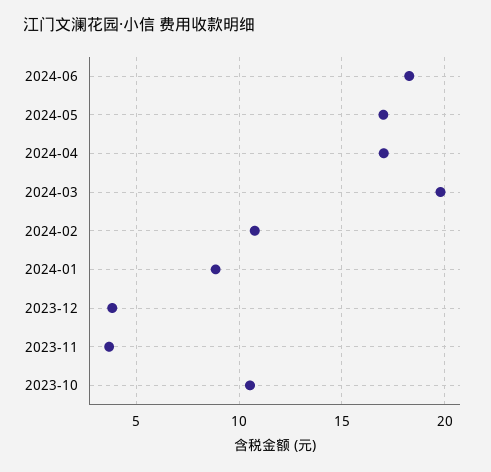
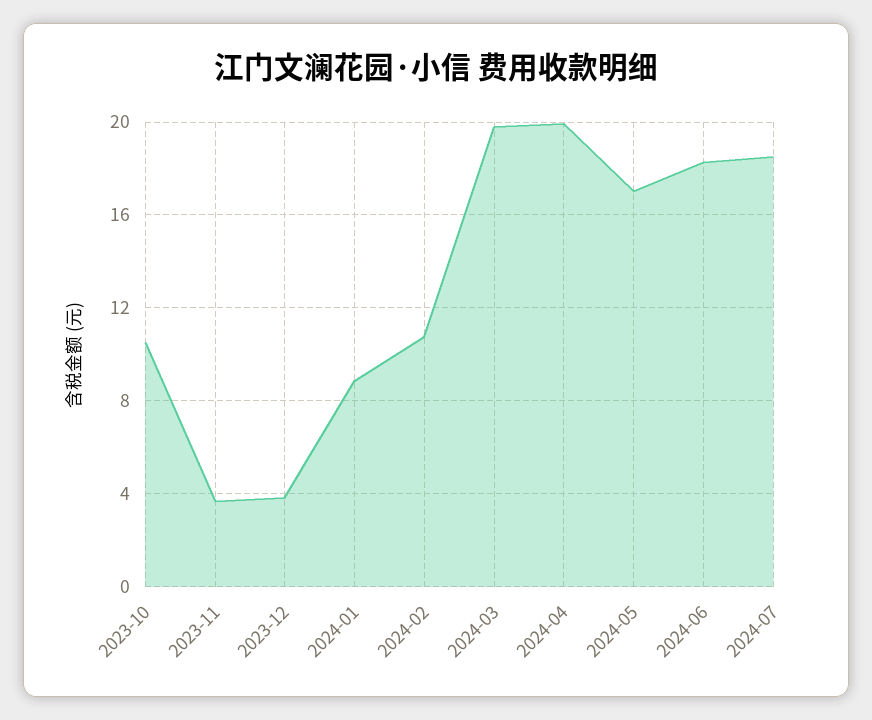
2024-04: 17 -> 20
2024-07: none -> 18.5

